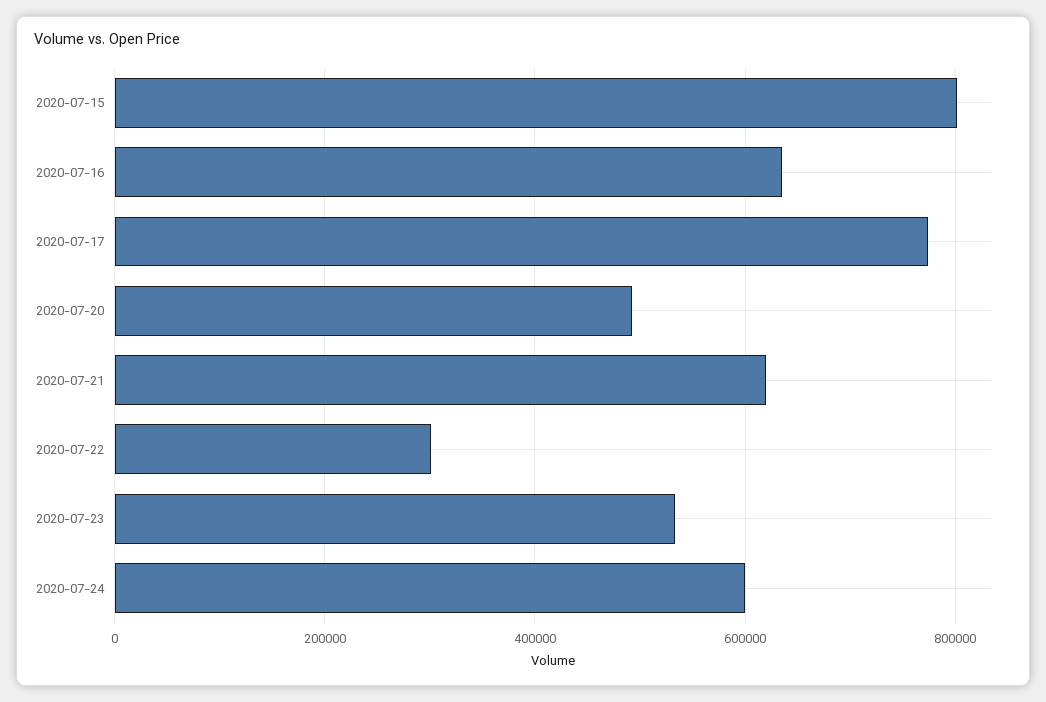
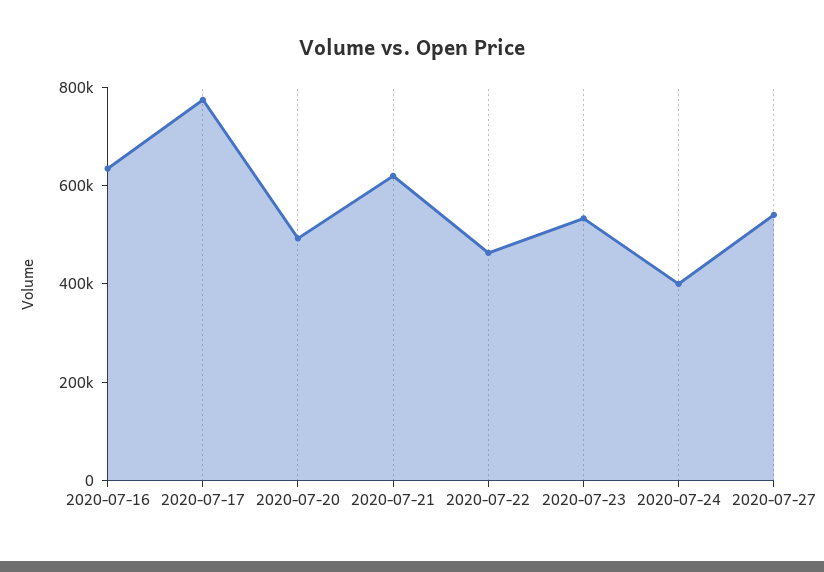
2020-07-15: 800000 -> none
2020-07-22: 300000 -> 450000
2020-07-24: 600000 -> 400000
2020-07-27: none -> 550000

